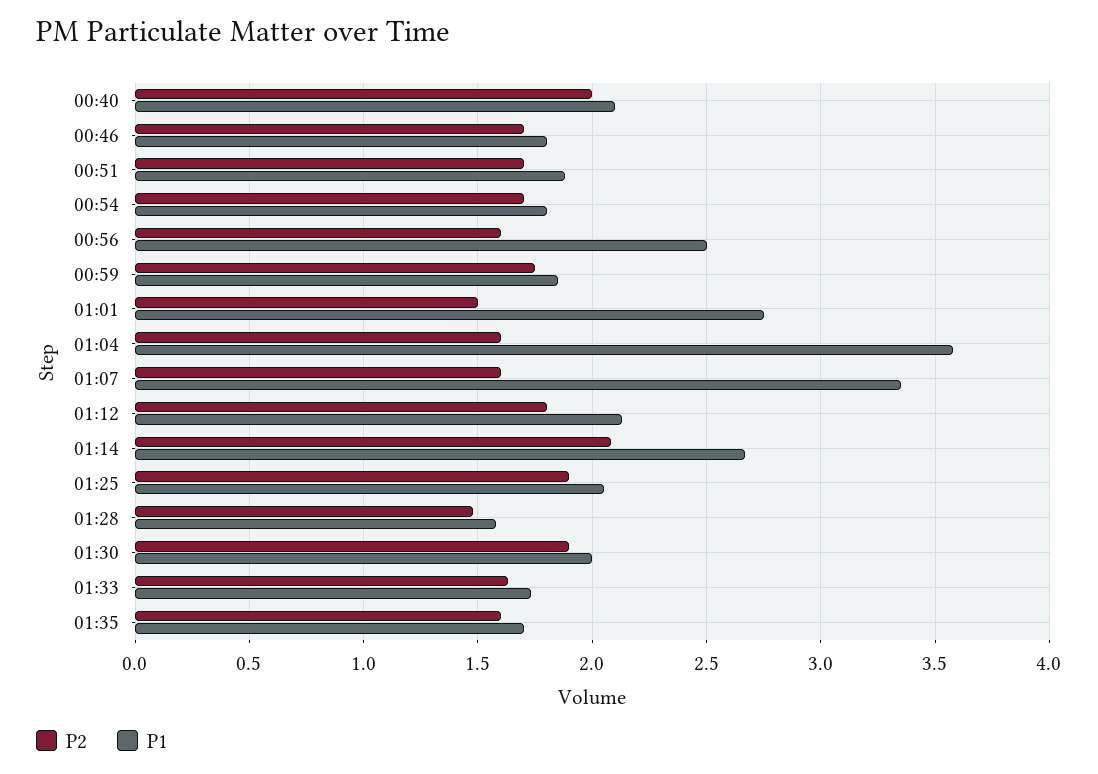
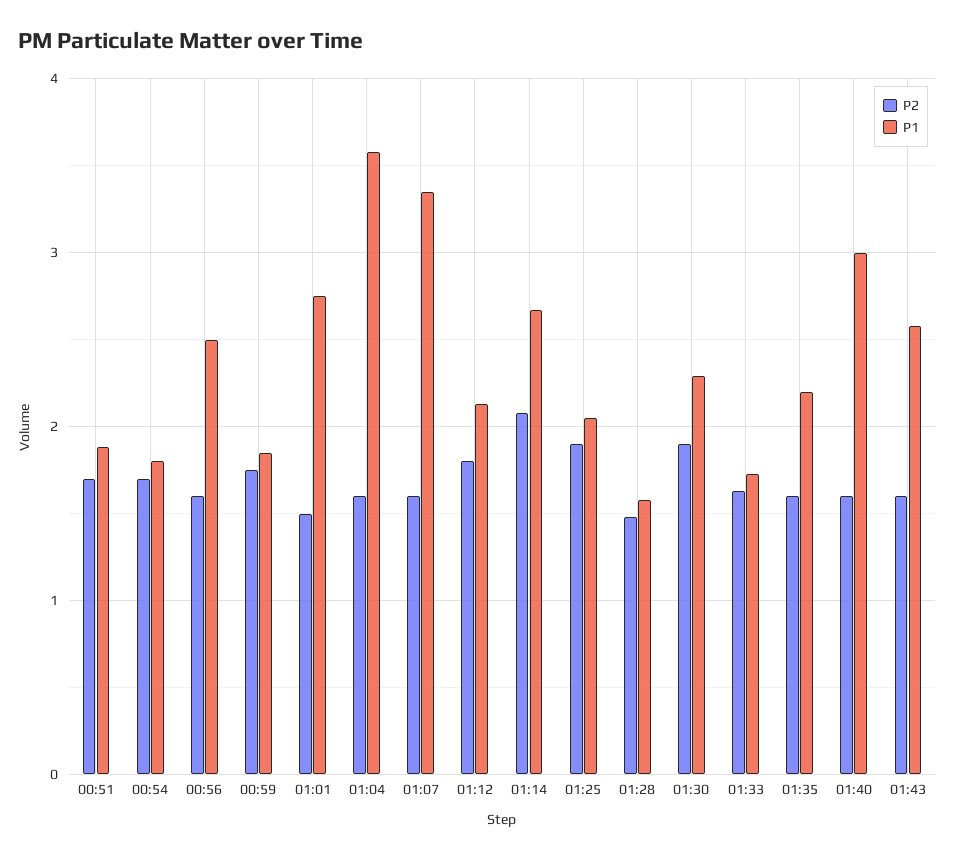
P2, 00:40: 2 -> none
P1, 00:40: 2.1 -> none
P2, 00:46: 1.7 -> none
P1, 00:46: 1.8 -> none
P1, 01:30: 2 -> 2.3
P1, 01:35: 1.7 -> 2.2
P2, 01:40: none -> 1.6
P1, 01:40: none -> 3
P2, 01:43: none -> 1.6
P1, 01:43: none -> 2.6

